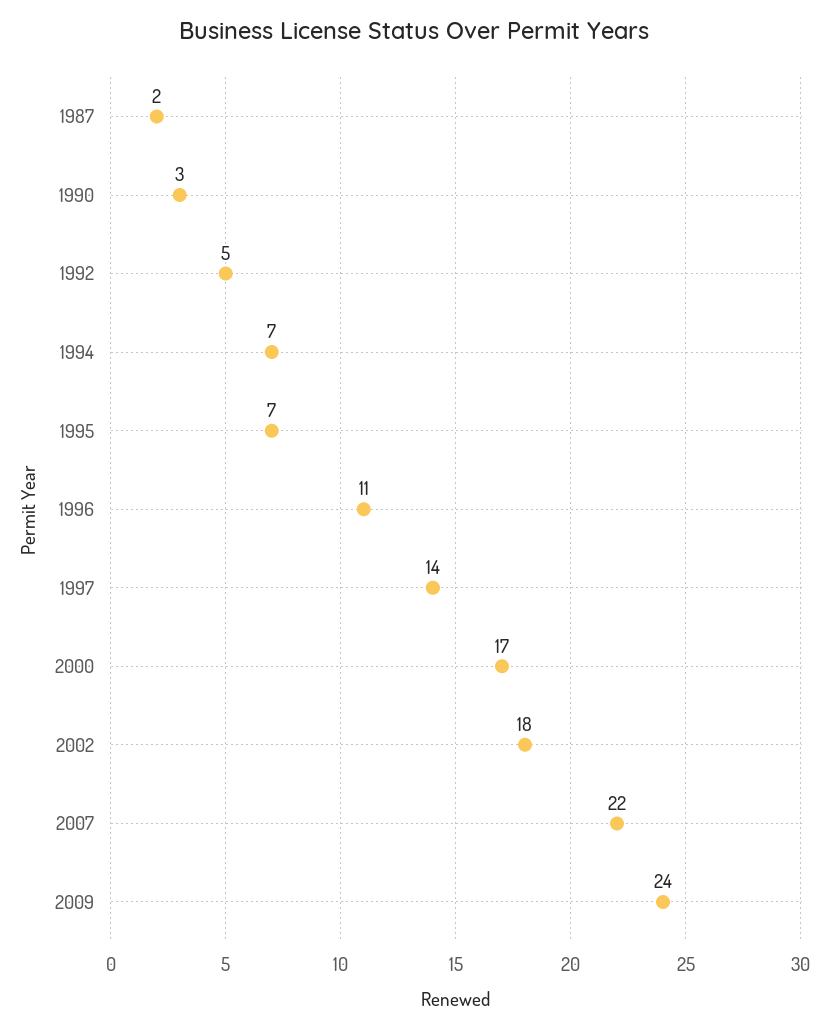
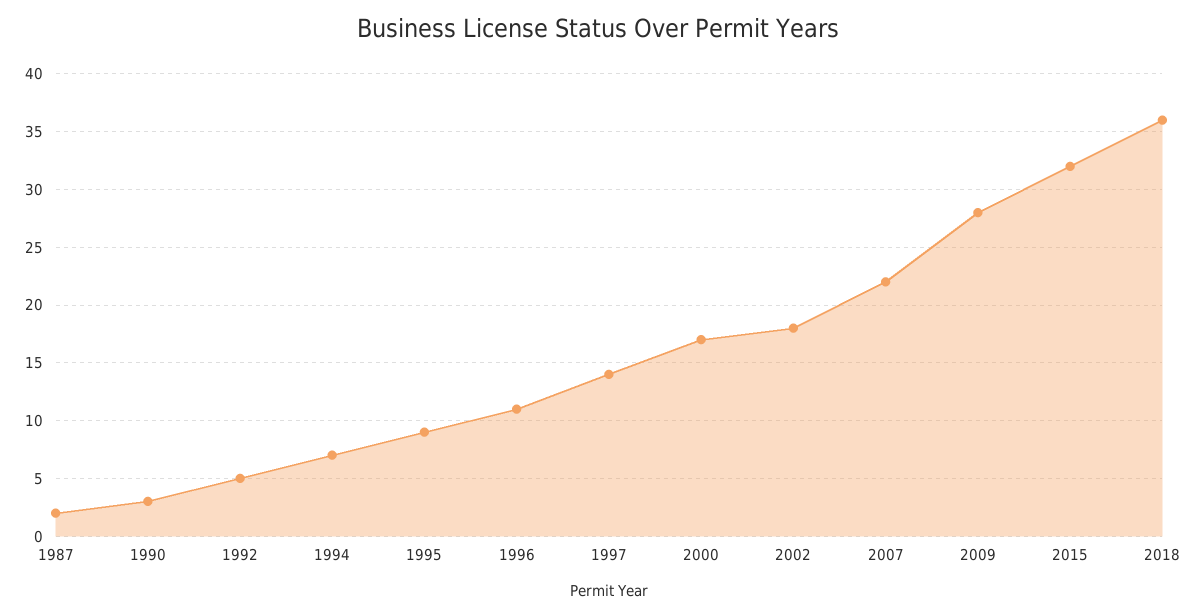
1995: 7 -> 9
2009: 24 -> 28
2015: none -> 32
2018: none -> 36

